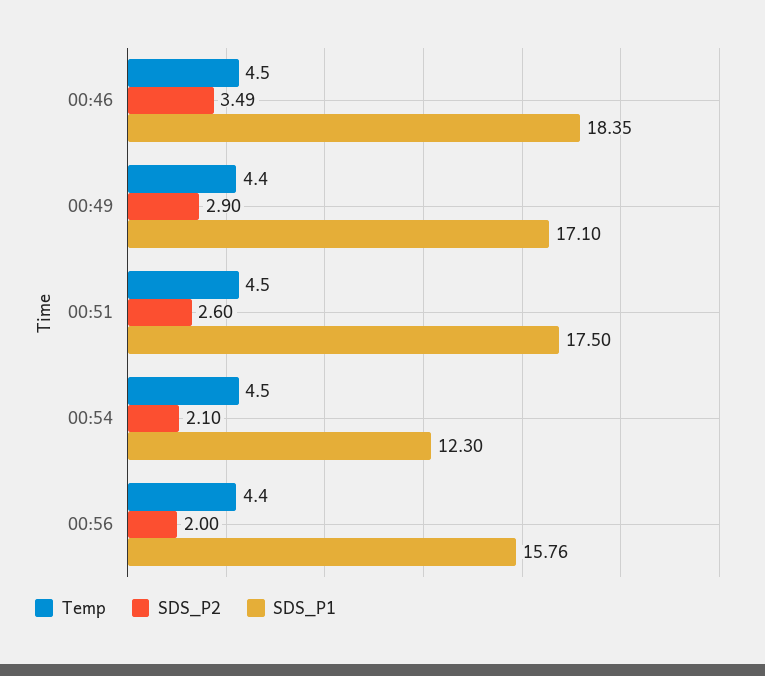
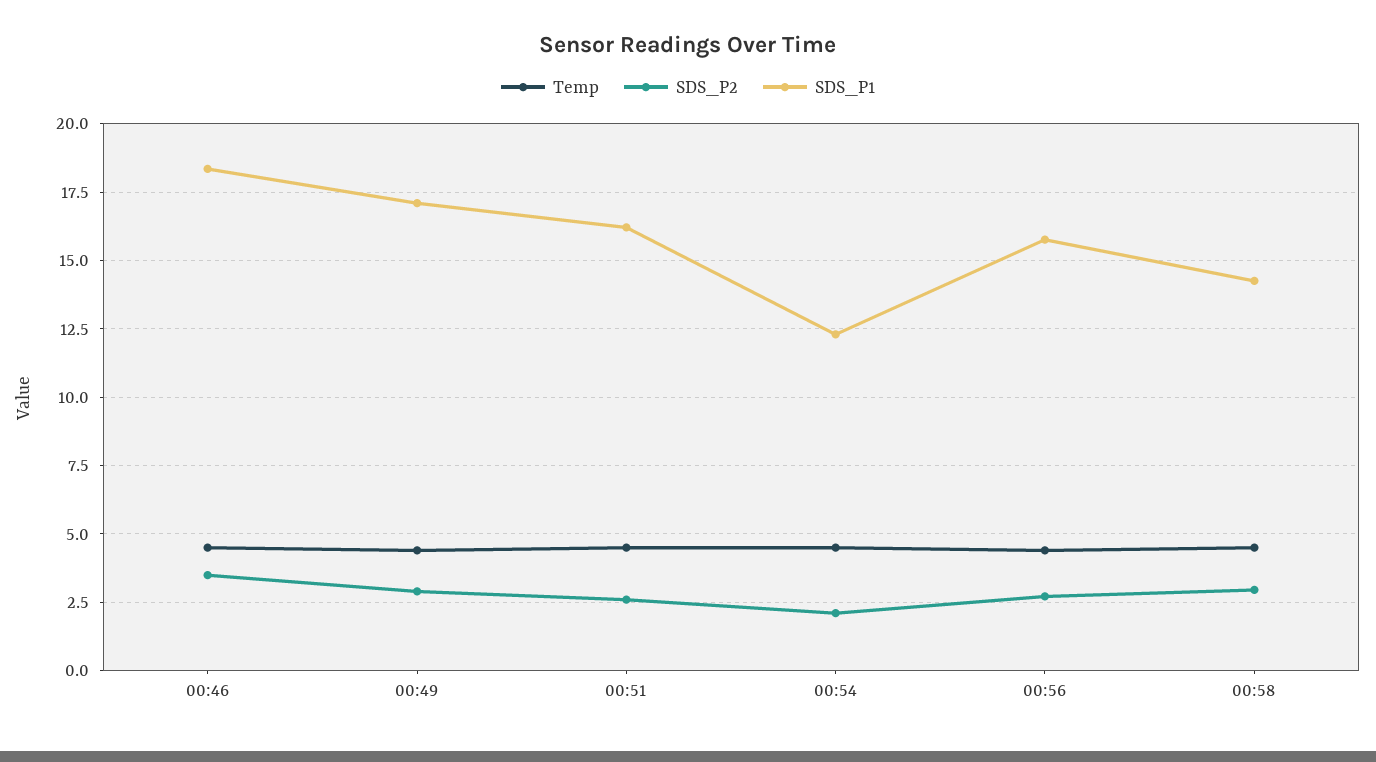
SDS_P1, 00:51: 17.5 -> 16.25
SDS_P2, 00:56: 2 -> 2.75
Temp, 00:58: none -> 4.5
SDS_P2, 00:58: none -> 3
SDS_P1, 00:58: none -> 14.25

